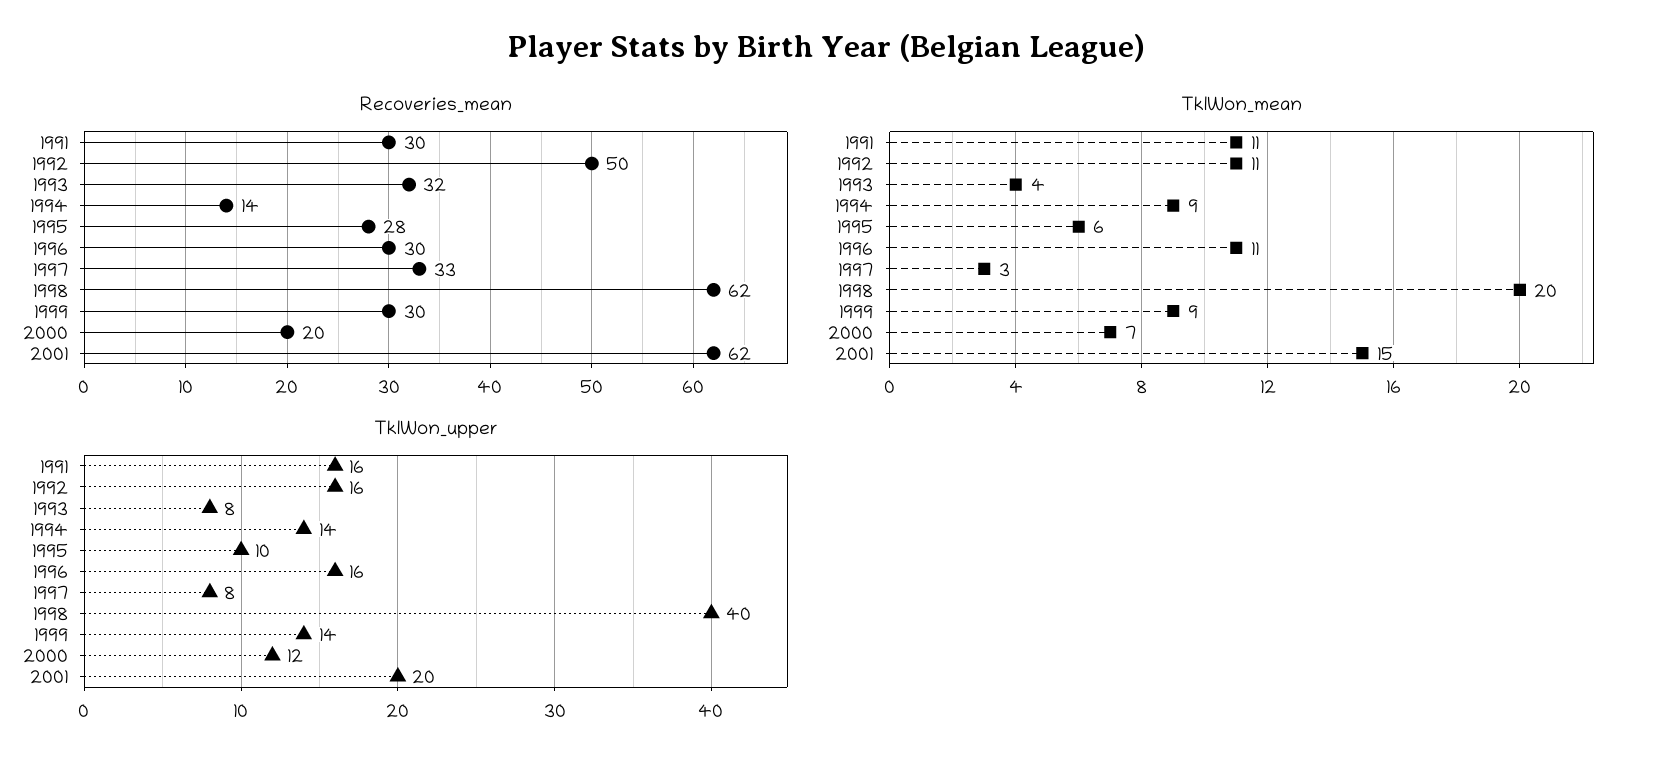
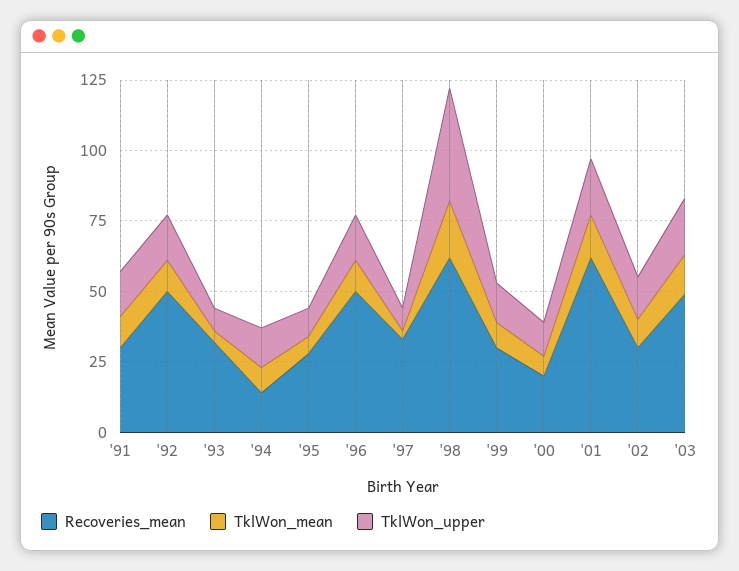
Recoveries_mean, 1996: 30 -> 50
Recoveries_mean, '02: none -> 30
TklWon_mean, '02: none -> 10
TklWon_upper, '02: none -> 15
Recoveries_mean, '03: none -> 50
TklWon_mean, '03: none -> 15
TklWon_upper, '03: none -> 20

